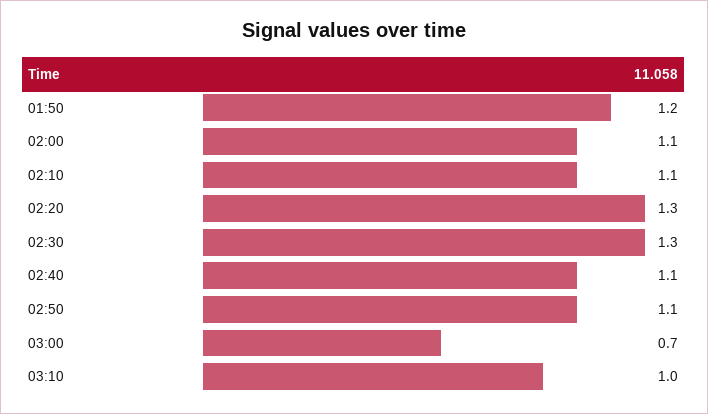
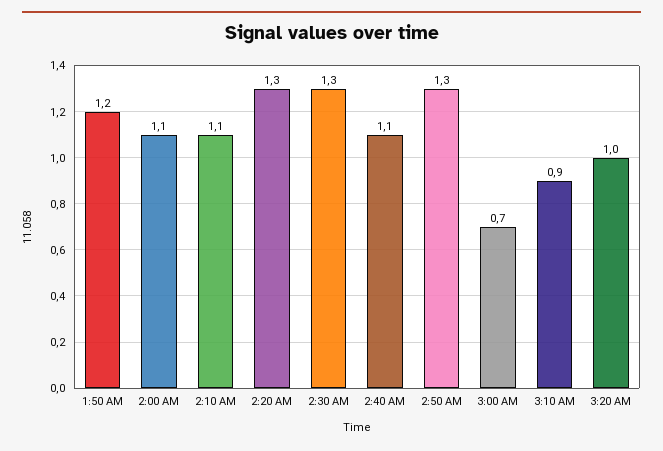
02:50: 1.1 -> 1.3
03:10: 1 -> 0.9
3:20 AM: none -> 1

